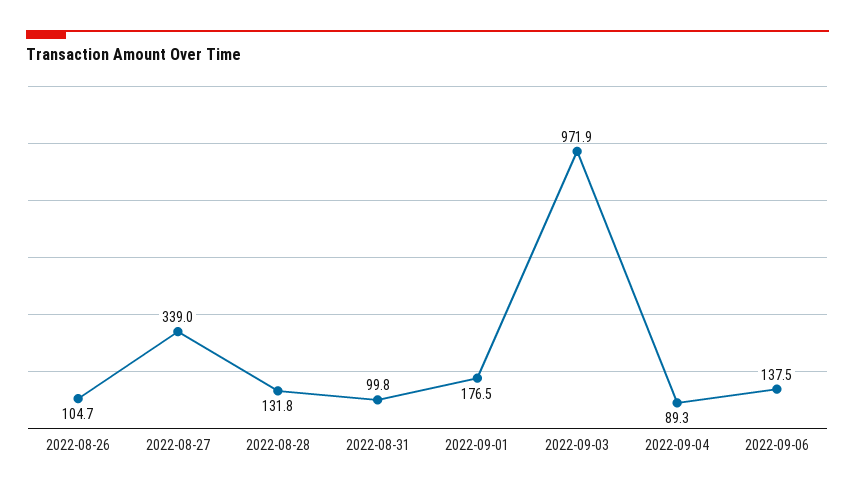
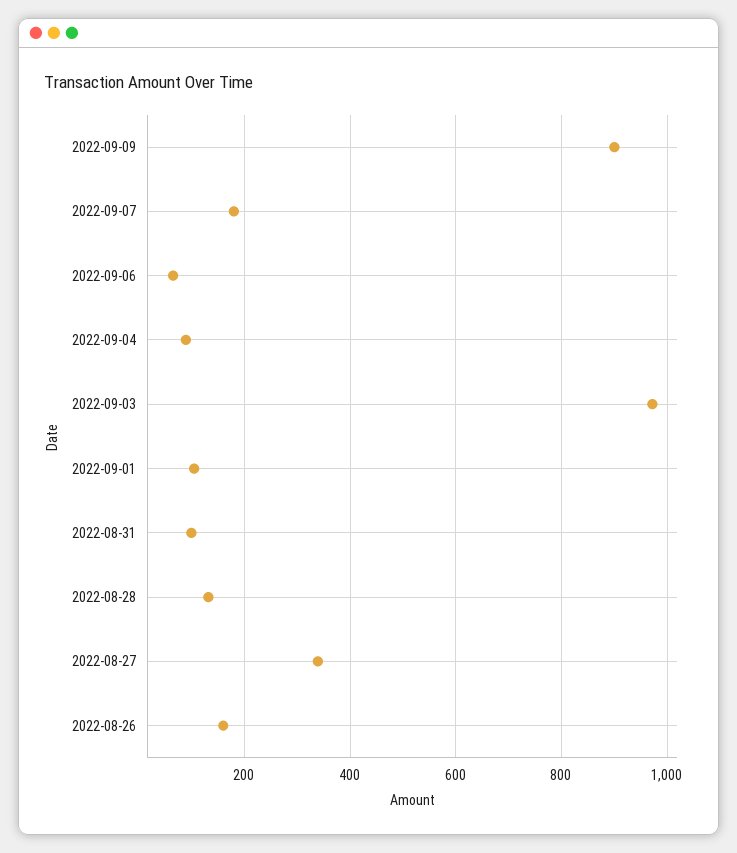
2022-08-26: 104.7 -> 160
2022-09-01: 176.5 -> 100
2022-09-06: 137.5 -> 60
2022-09-09: none -> 900
2022-09-07: none -> 180

